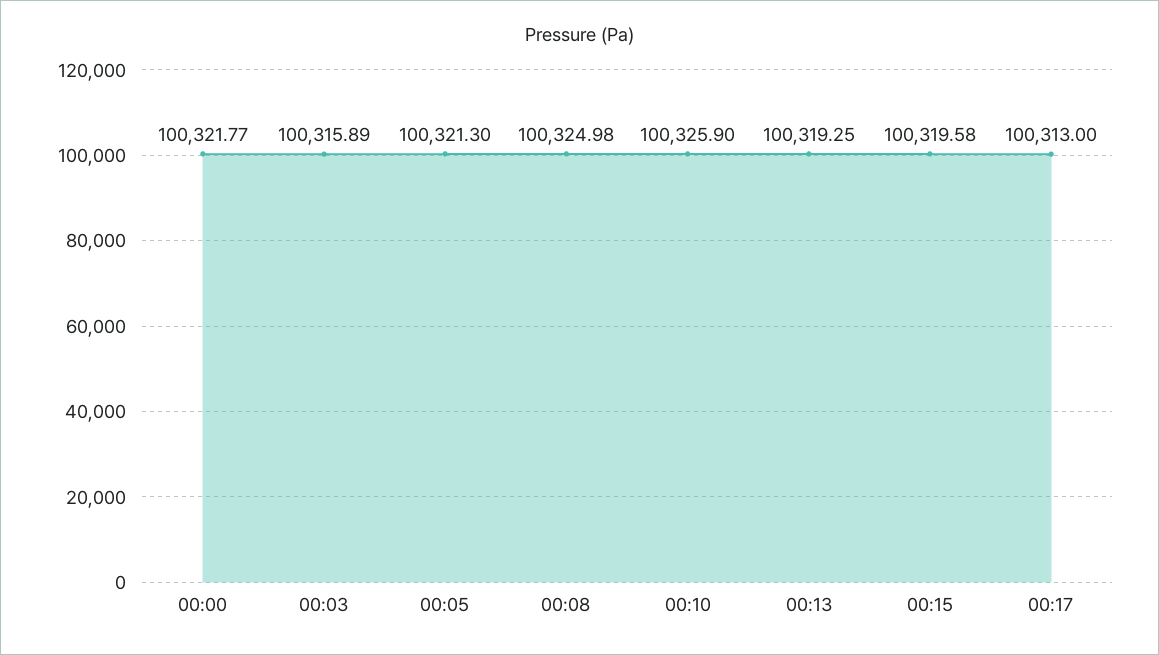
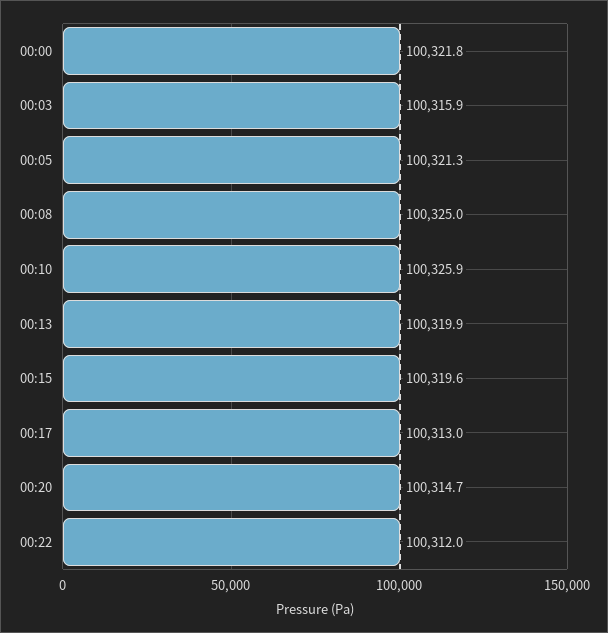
00:13: 100319.25 -> 100319.9
00:20: none -> 100314.7
00:22: none -> 100312

